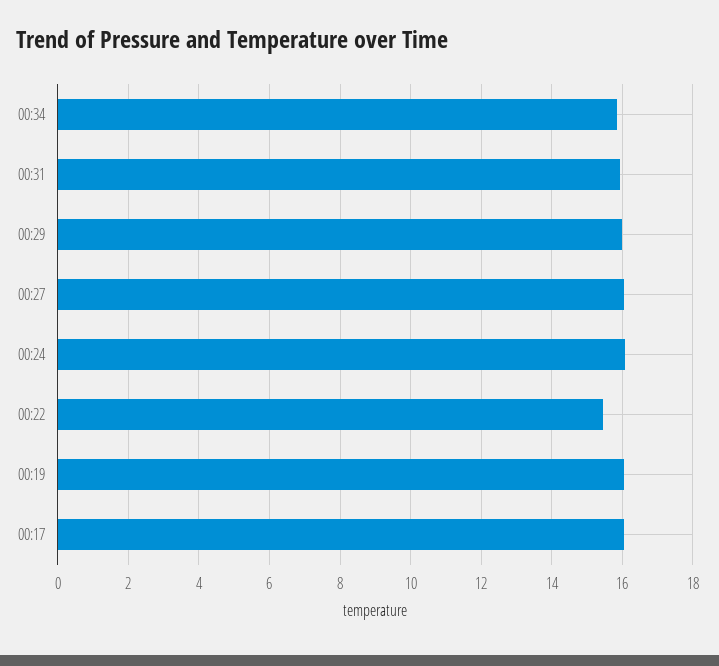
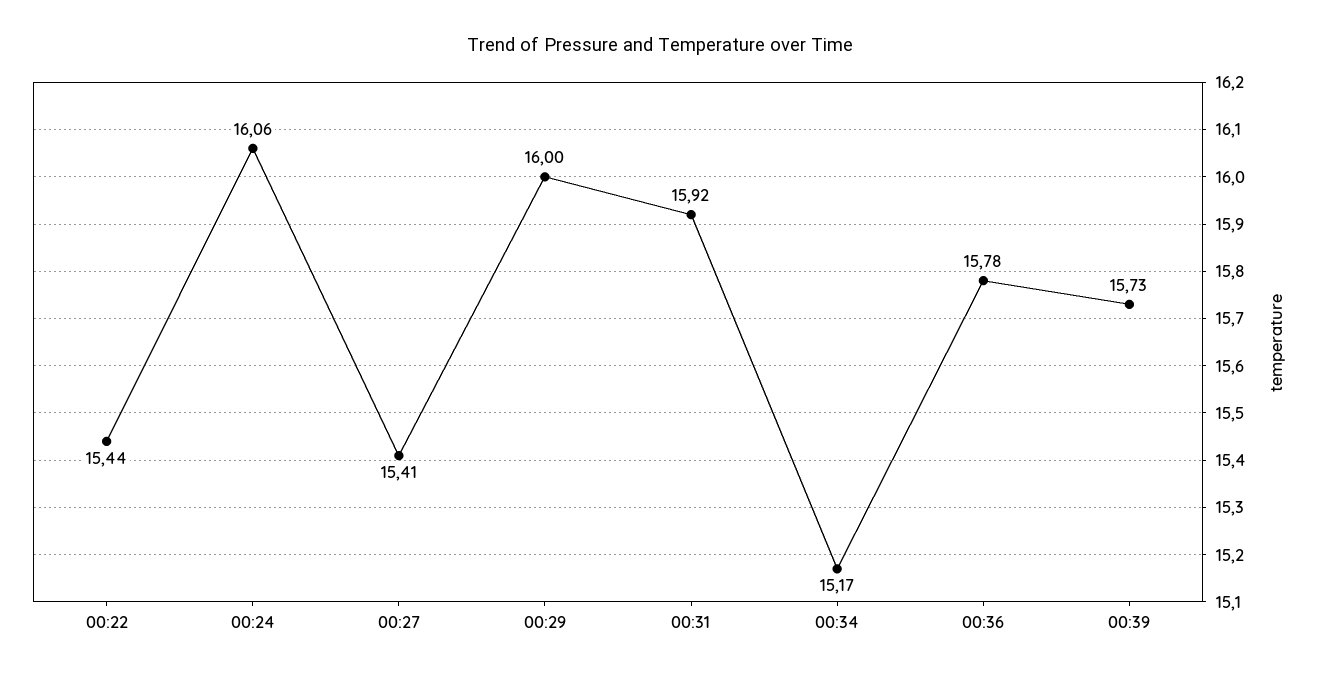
00:34: 15.8 -> 15.17
00:27: 16 -> 15.41
00:19: 16 -> none
00:17: 16 -> none
00:36: none -> 15.78
00:39: none -> 15.73

